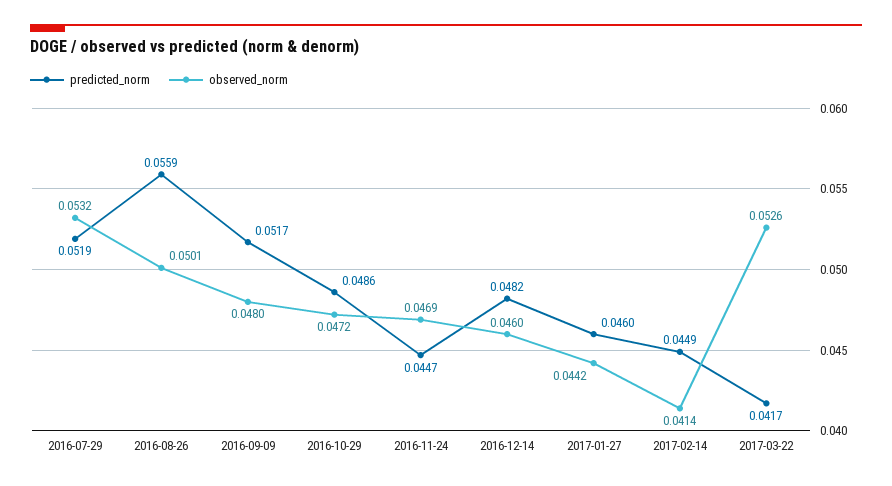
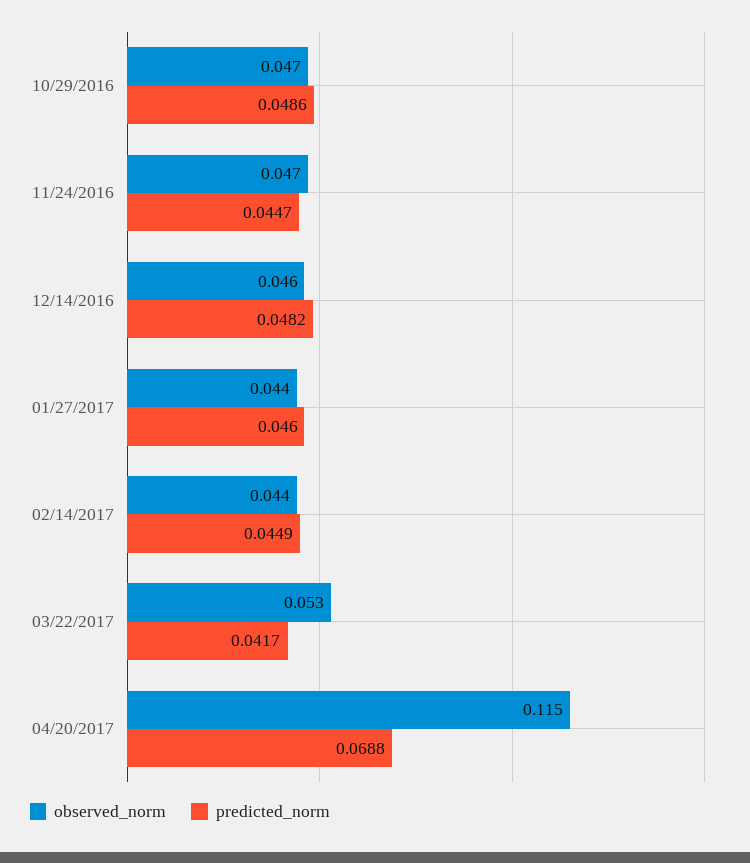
predicted_norm, 2016-07-29: 0.0519 -> none
observed_norm, 2016-07-29: 0.0532 -> none
predicted_norm, 2016-08-26: 0.0559 -> none
observed_norm, 2016-08-26: 0.0501 -> none
predicted_norm, 2016-09-09: 0.0517 -> none
observed_norm, 2016-09-09: 0.048 -> none
observed_norm, 2017-02-14: 0.0414 -> 0.044
observed_norm, 04/20/2017: none -> 0.115
predicted_norm, 04/20/2017: none -> 0.0688

